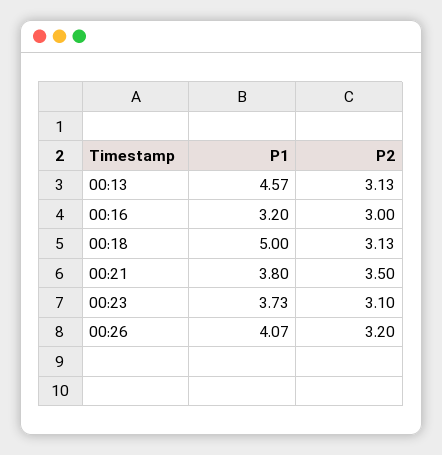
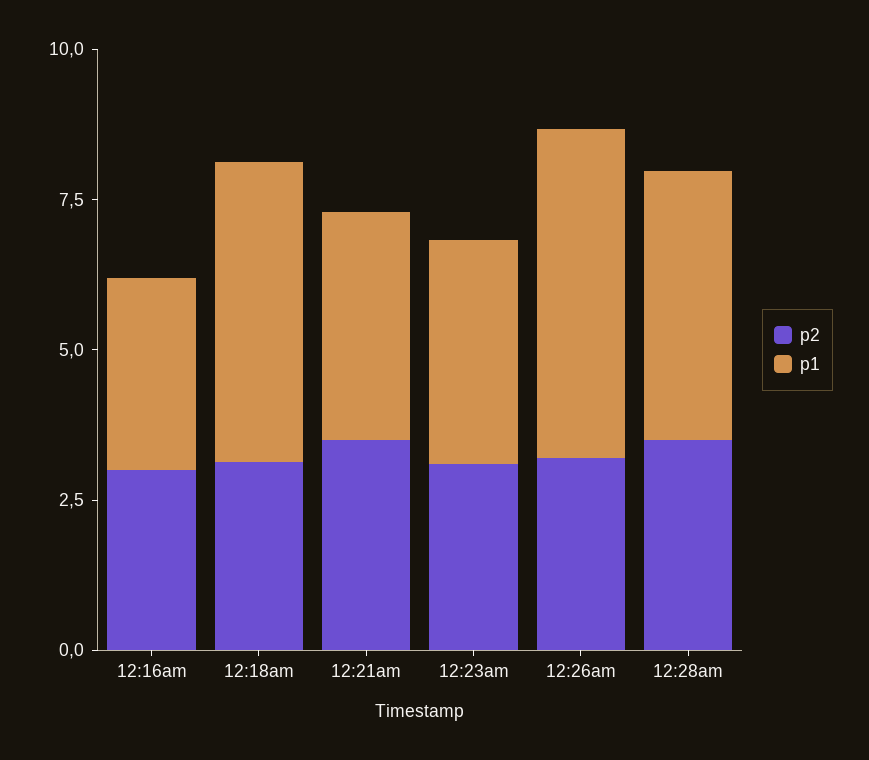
P1, 00:13: 4.57 -> none
P2, 00:13: 3.13 -> none
P1, 00:26: 4.07 -> 5.5
P2, 12:28am: none -> 3.5
P1, 12:28am: none -> 4.5

